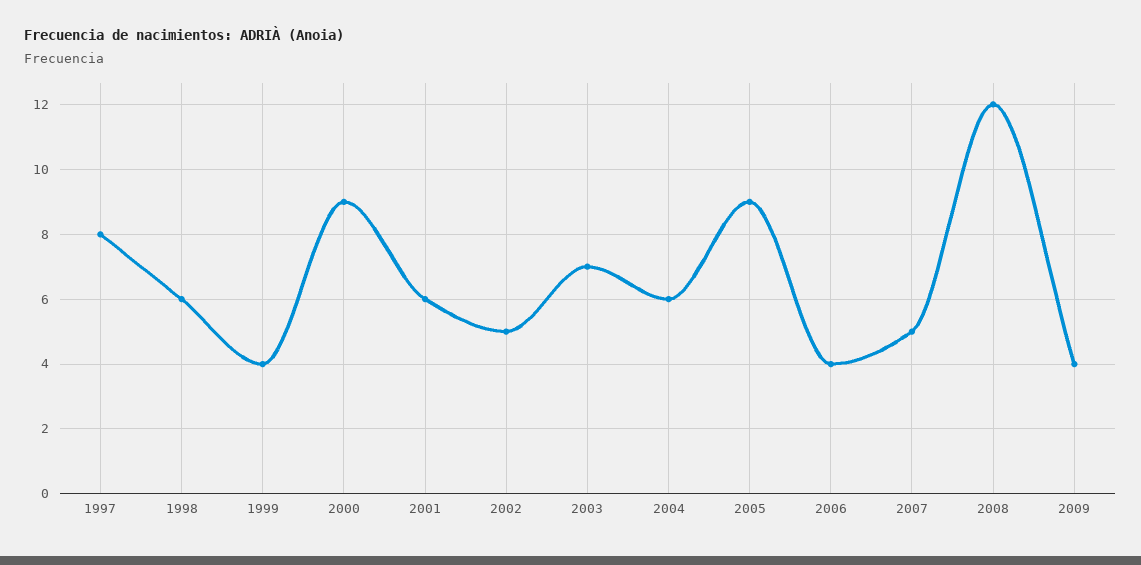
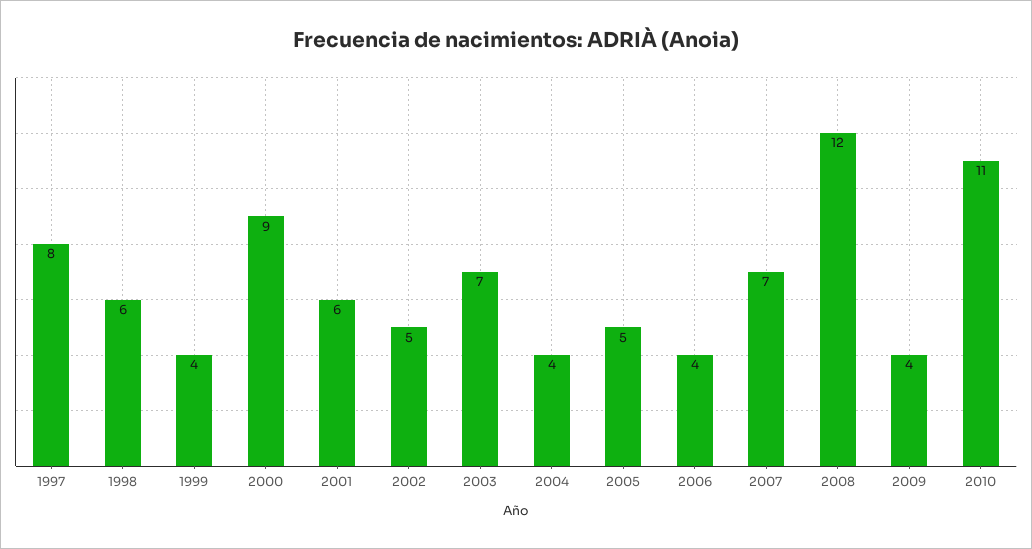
2004: 6 -> 4
2005: 9 -> 5
2007: 5 -> 7
2010: none -> 11

